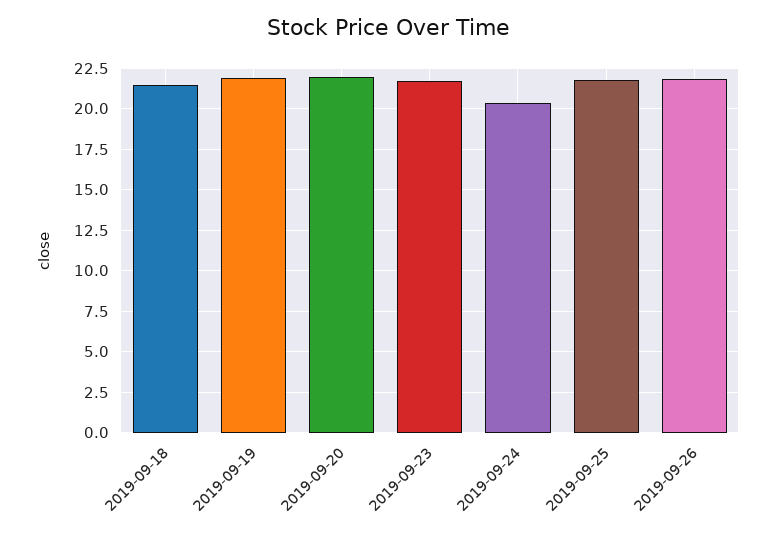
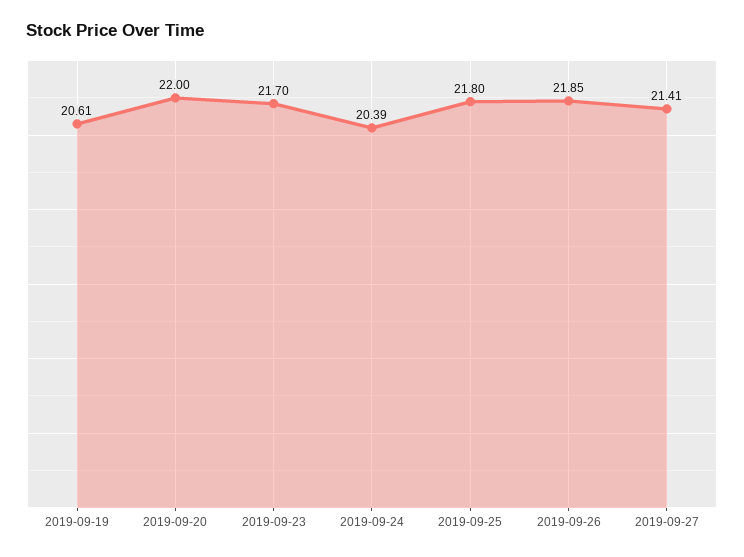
2019-09-18: 21.5 -> none
2019-09-19: 22 -> 20.61
2019-09-27: none -> 21.41

